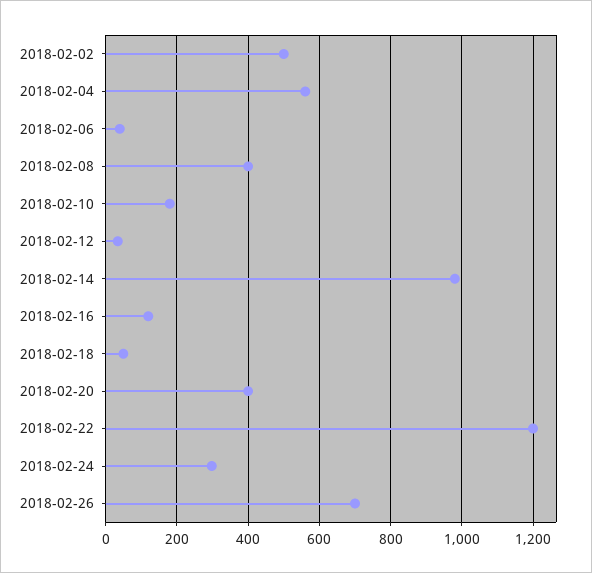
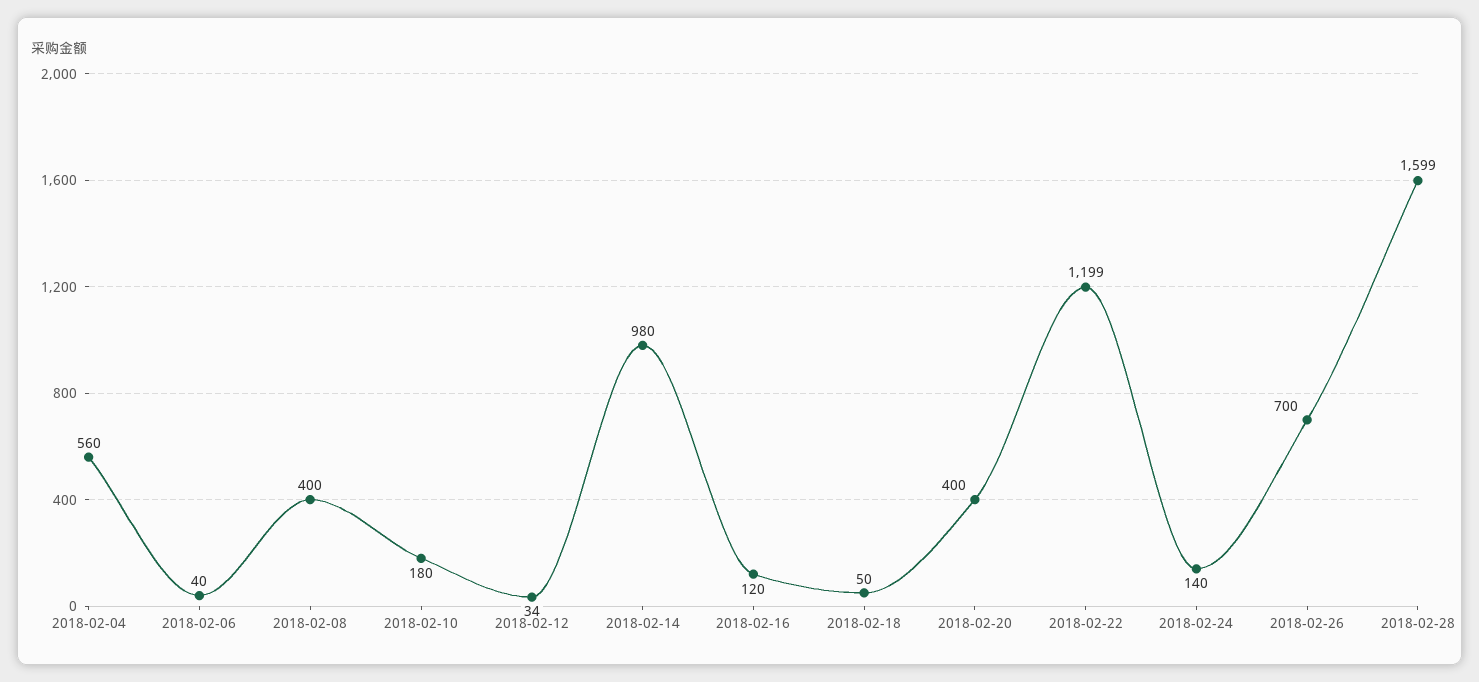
2018-02-02: 500 -> none
2018-02-24: 300 -> 140
2018-02-28: none -> 1599

